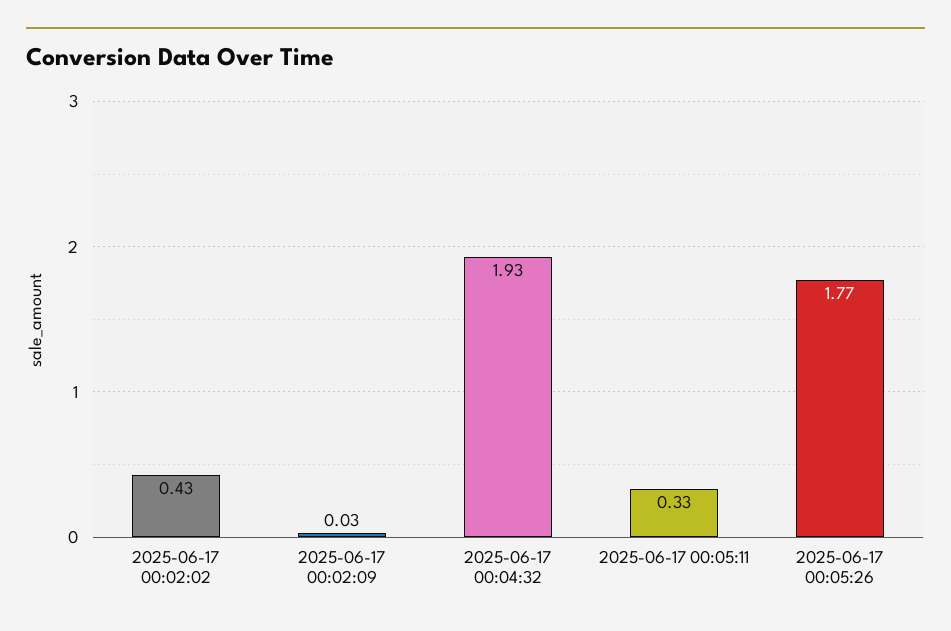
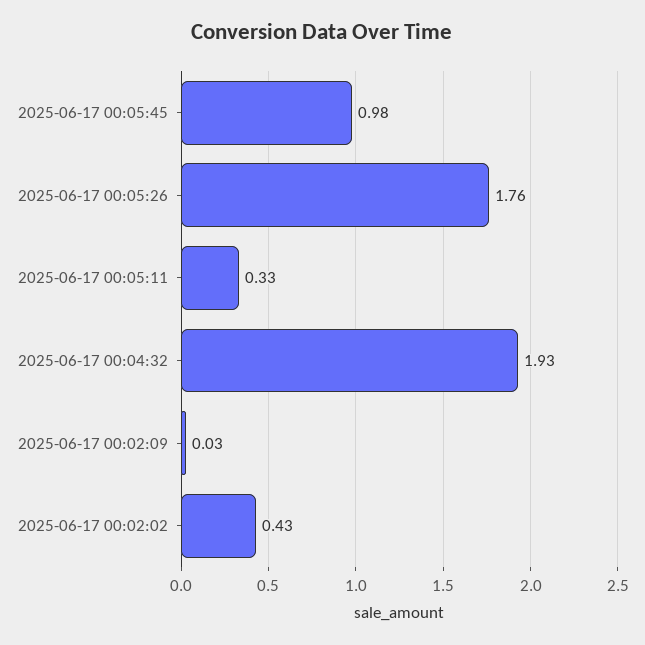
2025-06-17 00:05:26: 1.77 -> 1.76
2025-06-17 00:05:45: none -> 0.98

